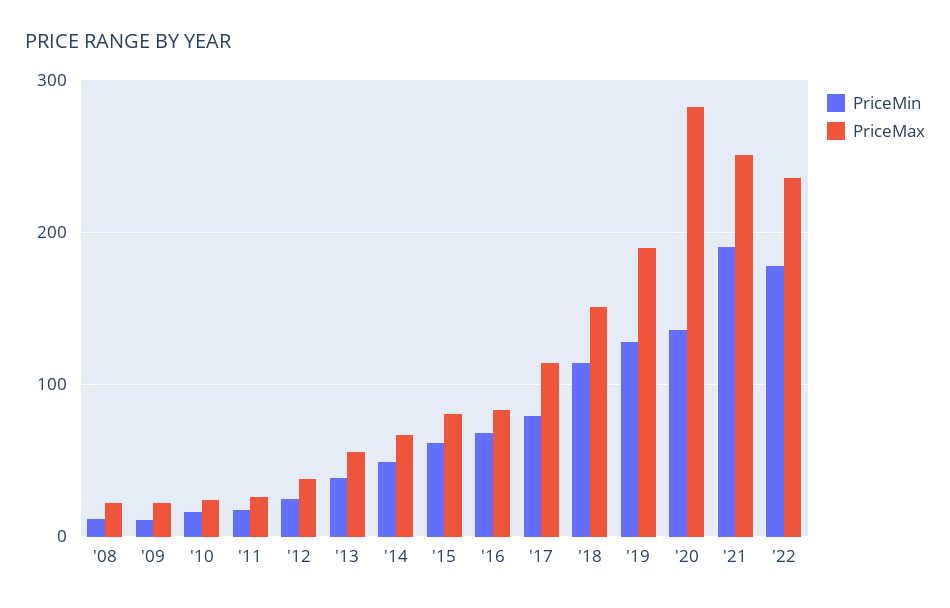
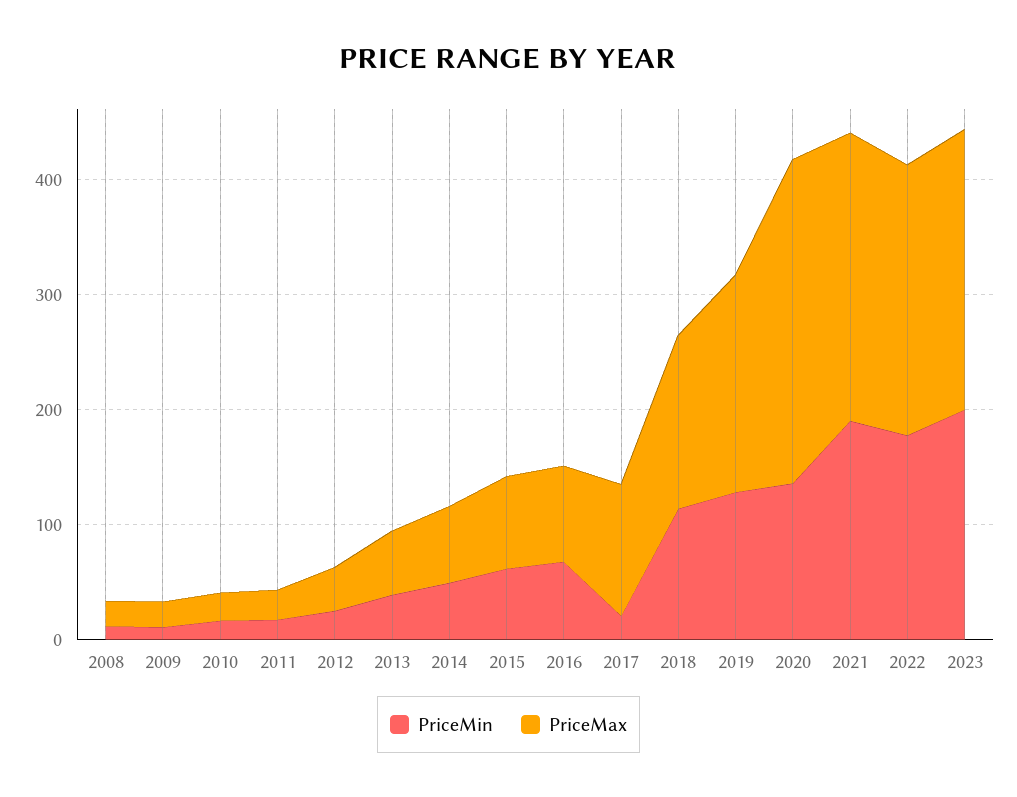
PriceMin, '17: 80 -> 20
PriceMin, 2023: none -> 200
PriceMax, 2023: none -> 240

